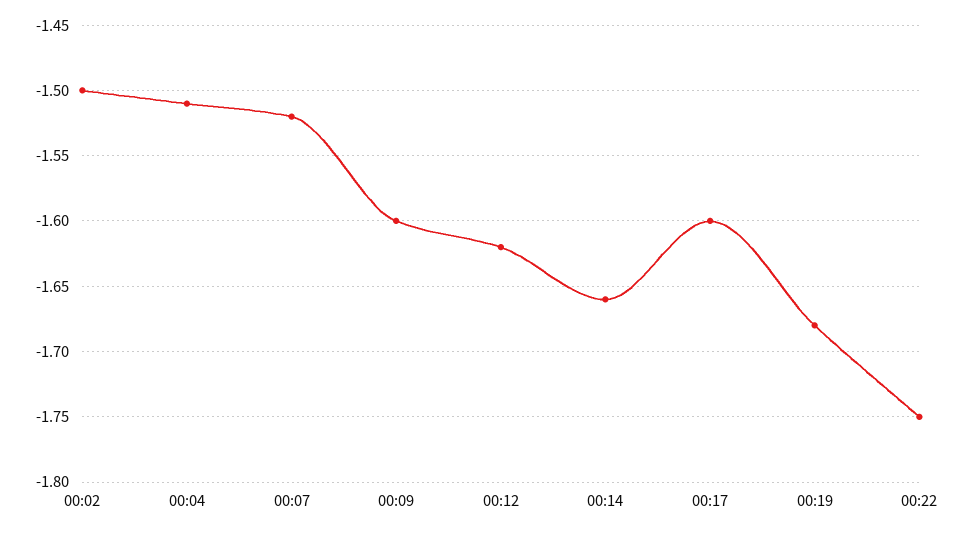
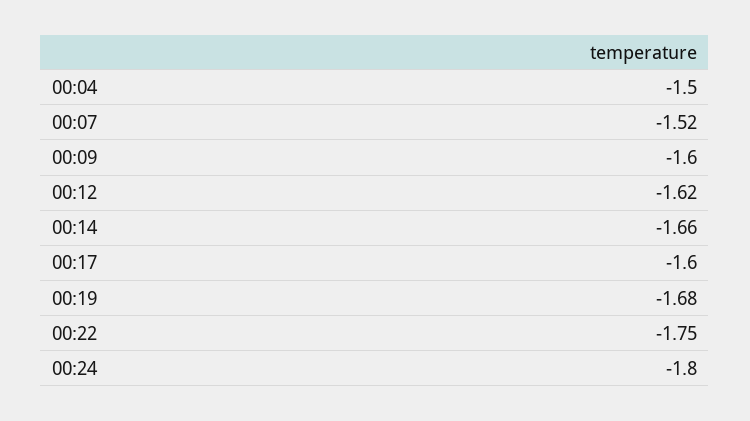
00:02: -1.5 -> none
00:04: -1.51 -> -1.5
00:24: none -> -1.8

